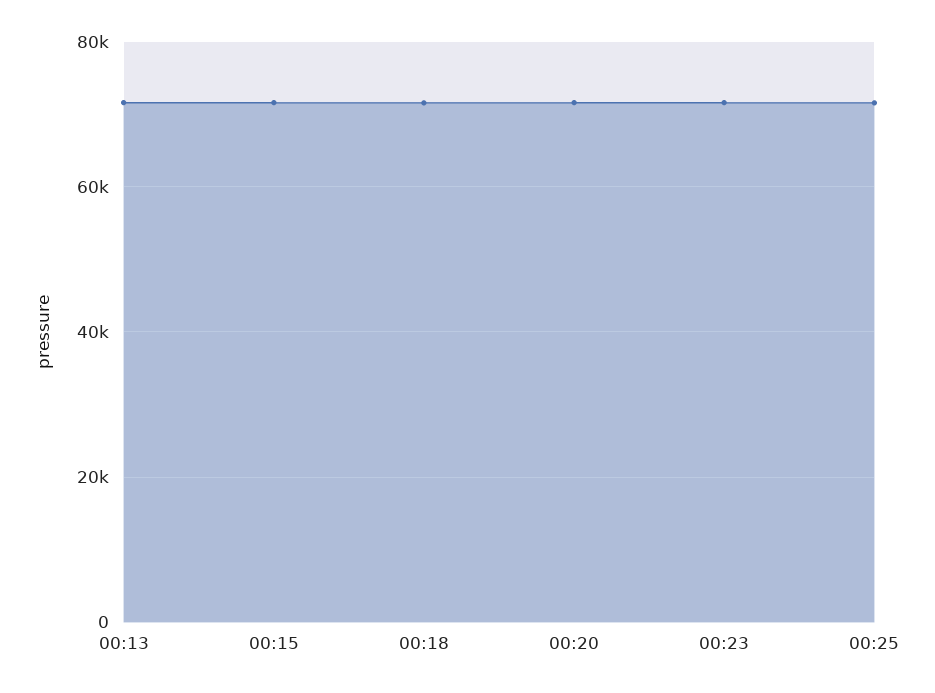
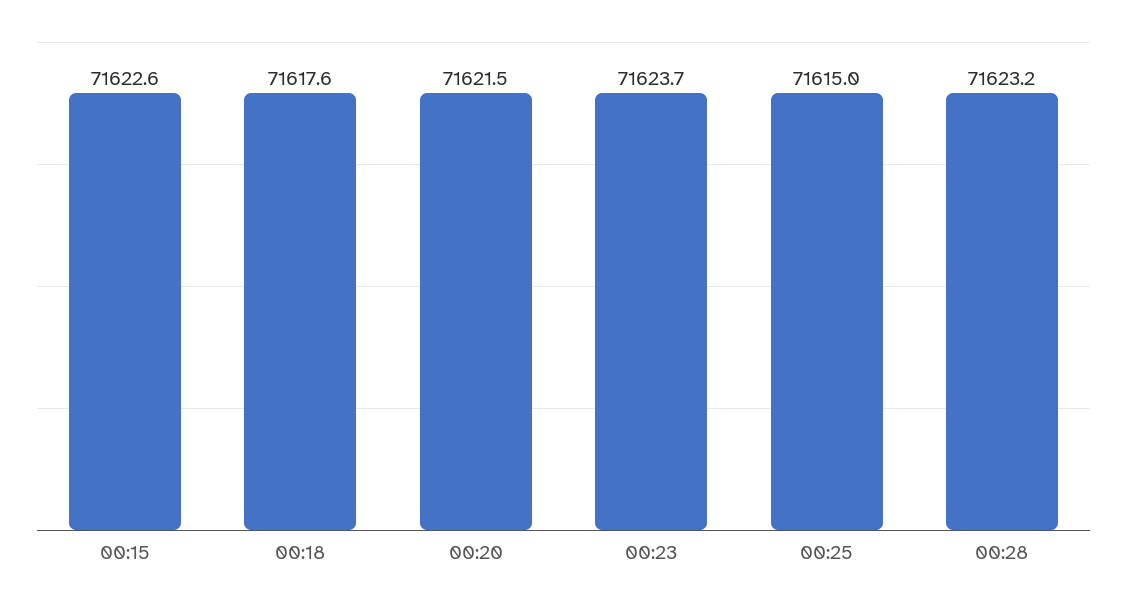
00:13: 72000 -> none
00:28: none -> 71623.2

